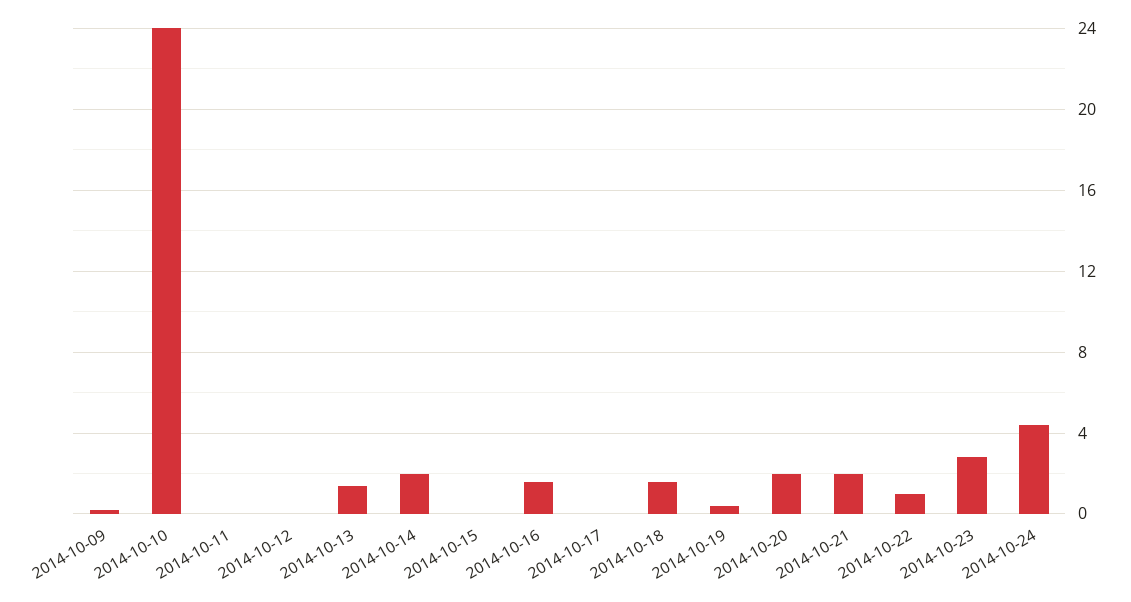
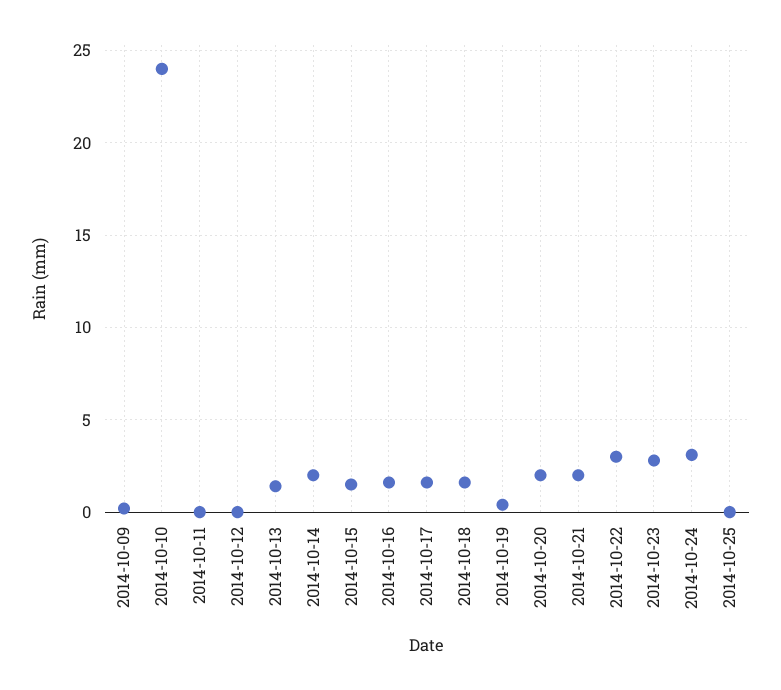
2014-10-15: 0 -> 1.5
2014-10-17: 0 -> 1.5
2014-10-22: 1 -> 3
2014-10-24: 4.5 -> 3
2014-10-25: none -> 0

